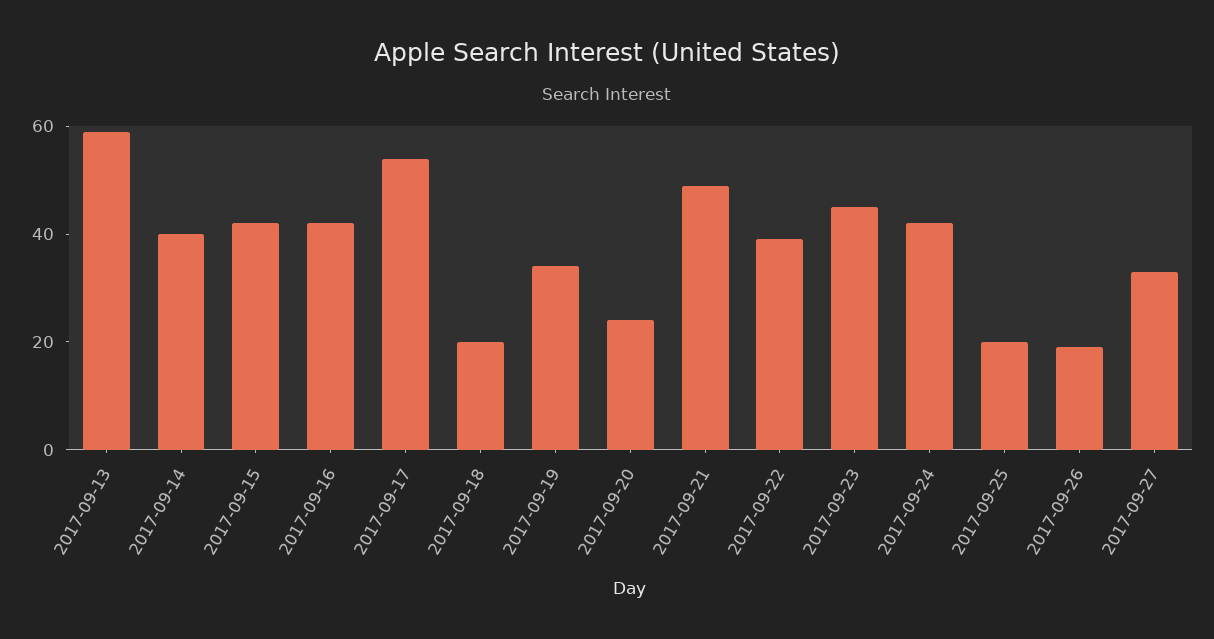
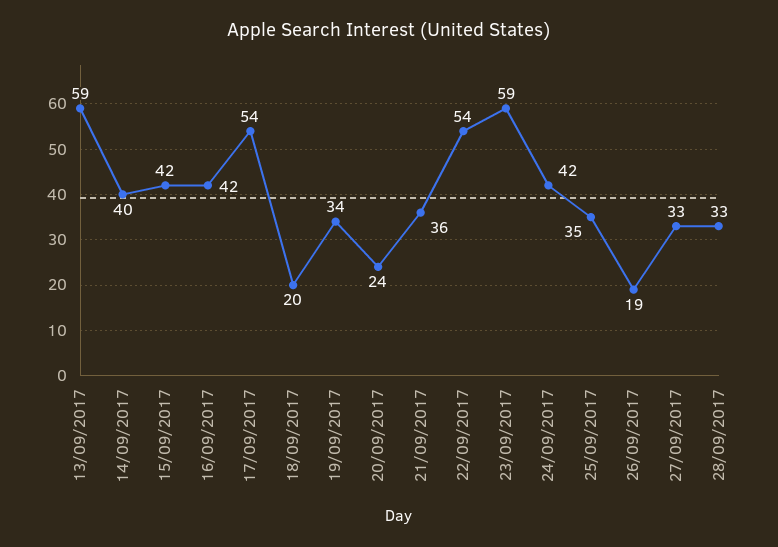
2017-09-21: 50 -> 36
2017-09-22: 40 -> 54
2017-09-23: 45 -> 59
2017-09-25: 20 -> 35
28/09/2017: none -> 33

